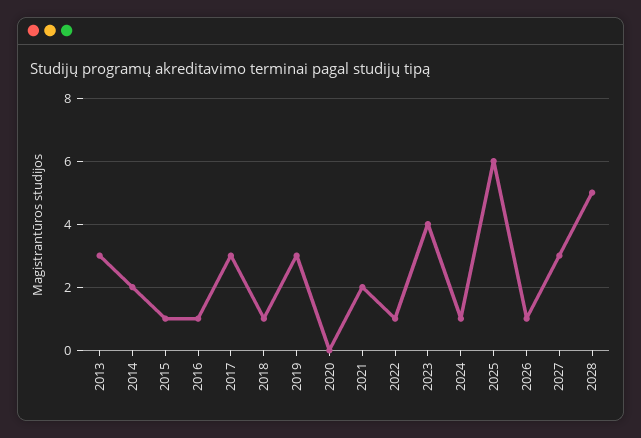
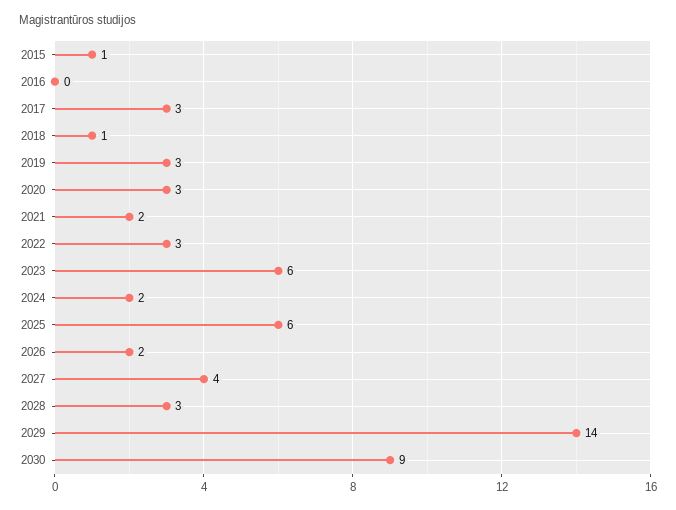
2013: 3 -> none
2014: 2 -> none
2016: 1 -> 0
2020: 0 -> 3
2022: 1 -> 3
2023: 4 -> 6
2024: 1 -> 2
2026: 1 -> 2
2027: 3 -> 4
2028: 5 -> 3
2029: none -> 14
2030: none -> 9

